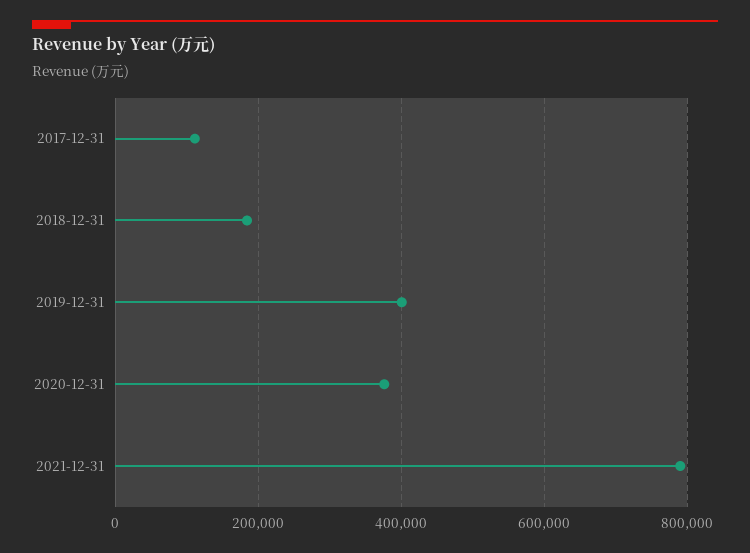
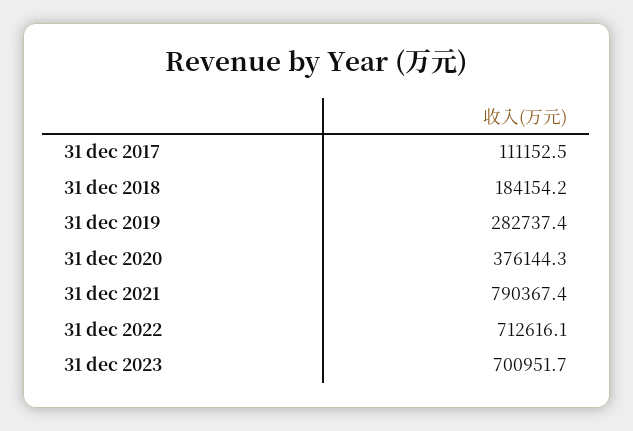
2019-12-31: 400000 -> 282737.4
31 dec 2022: none -> 712616.1
31 dec 2023: none -> 700951.7

